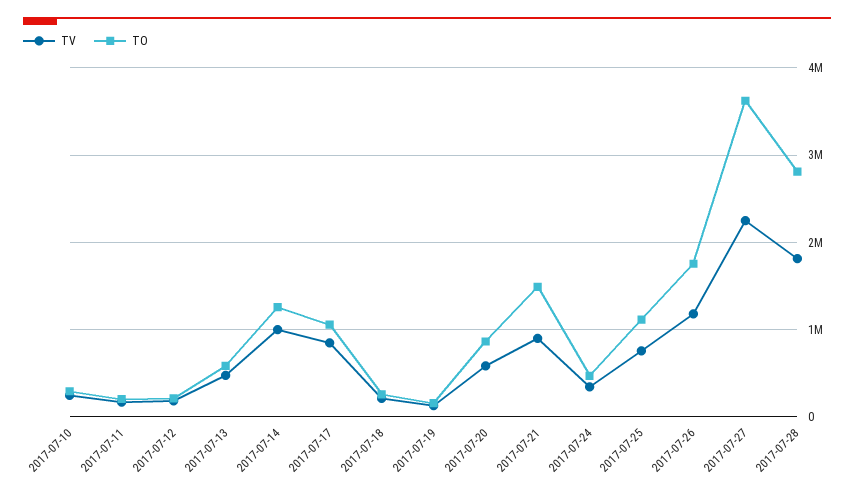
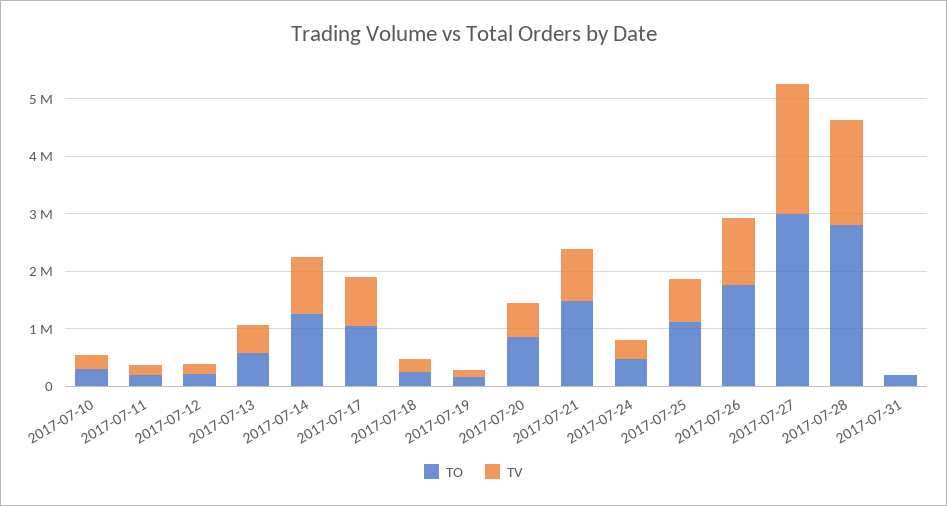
TO, 2017-07-27: 3600000 -> 3000000
TO, 2017-07-31: none -> 200000
TV, 2017-07-31: none -> 0

